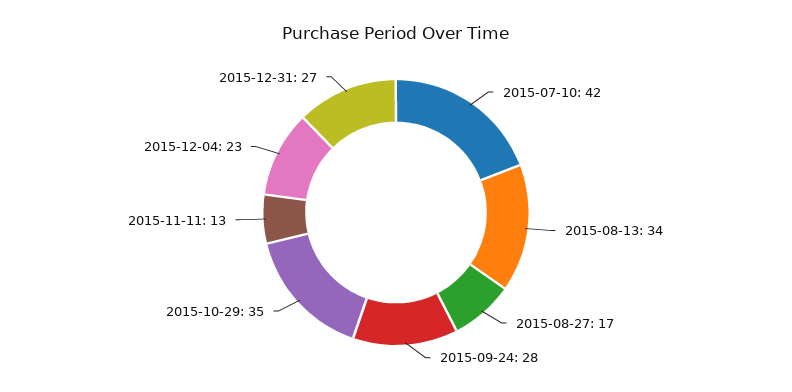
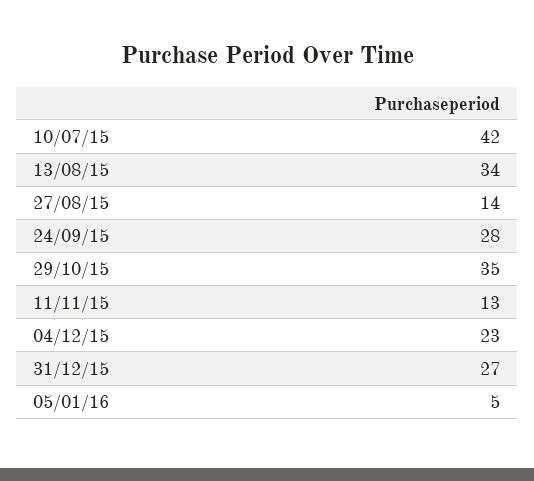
2015-08-27: 17 -> 14
05/01/16: none -> 5

